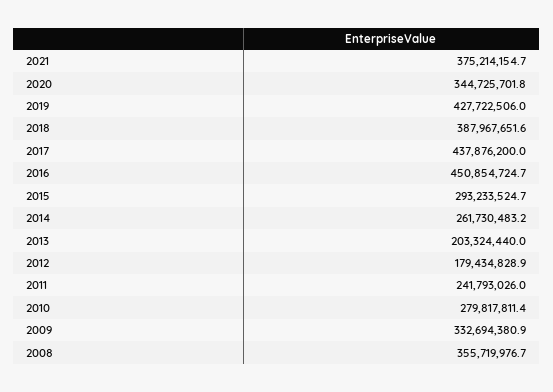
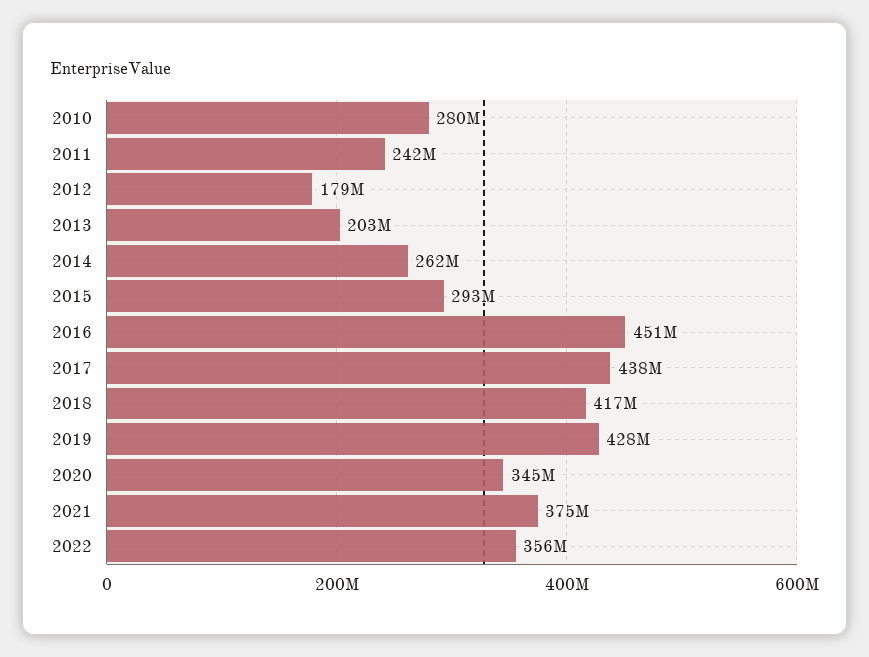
2018: 387967651.6 -> 417000000
2009: 332694380.9 -> none
2008: 355719976.7 -> none
2022: none -> 356000000

